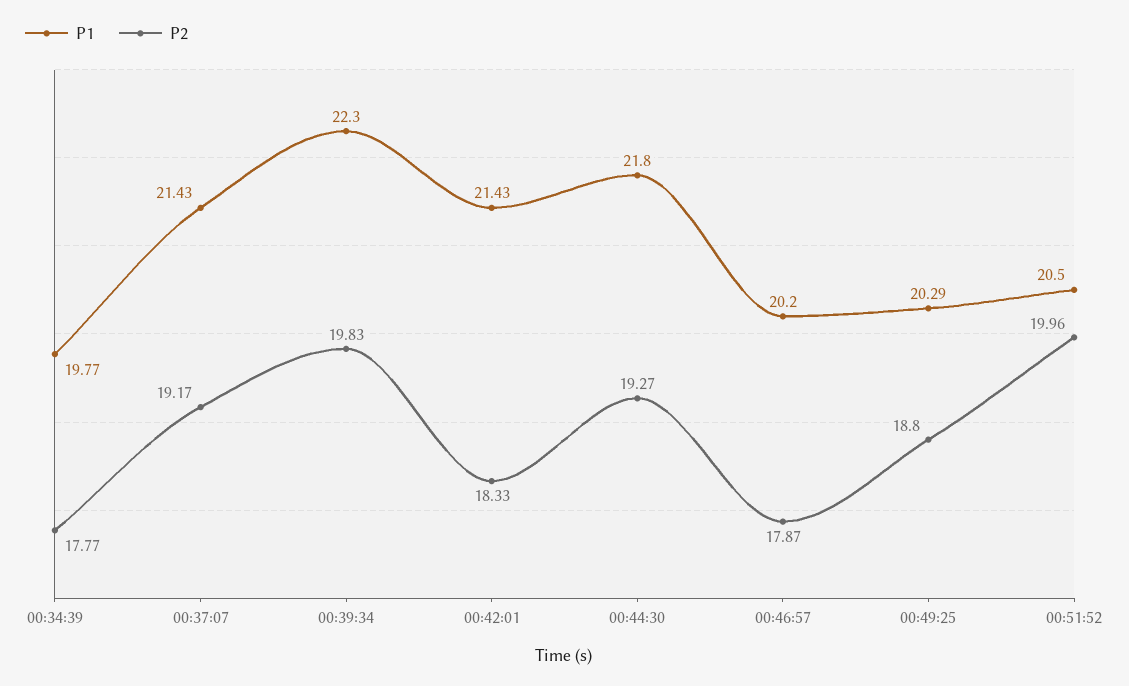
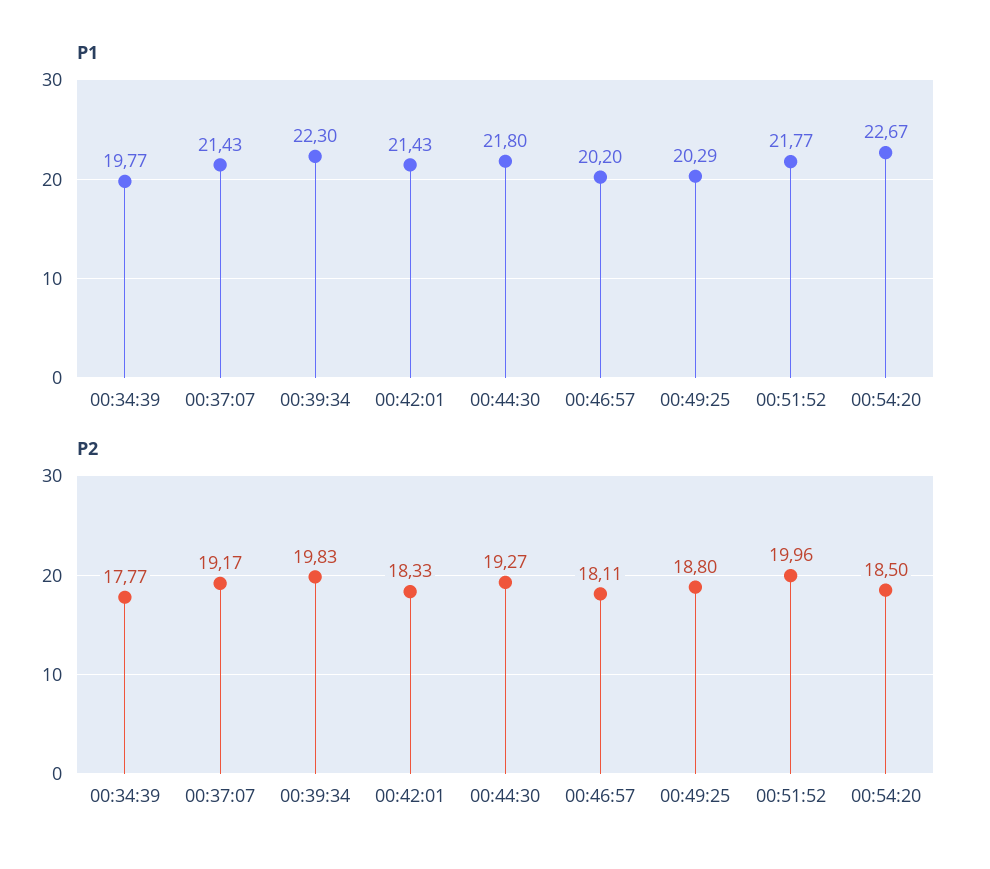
P2, 00:46:57: 17.87 -> 18.11
P1, 00:51:52: 20.5 -> 21.77
P1, 00:54:20: none -> 22.67
P2, 00:54:20: none -> 18.5

